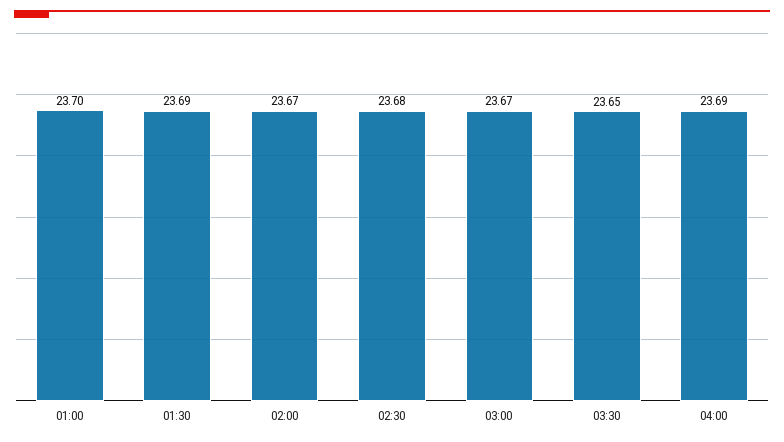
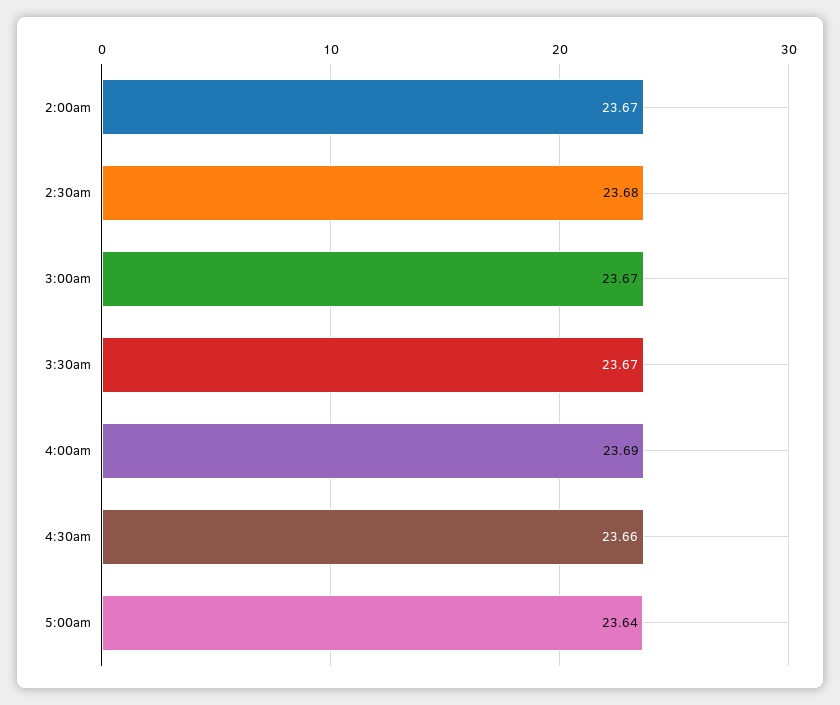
01:00: 23.7 -> none
01:30: 23.69 -> none
03:30: 23.65 -> 23.67
4:30am: none -> 23.66
5:00am: none -> 23.64

